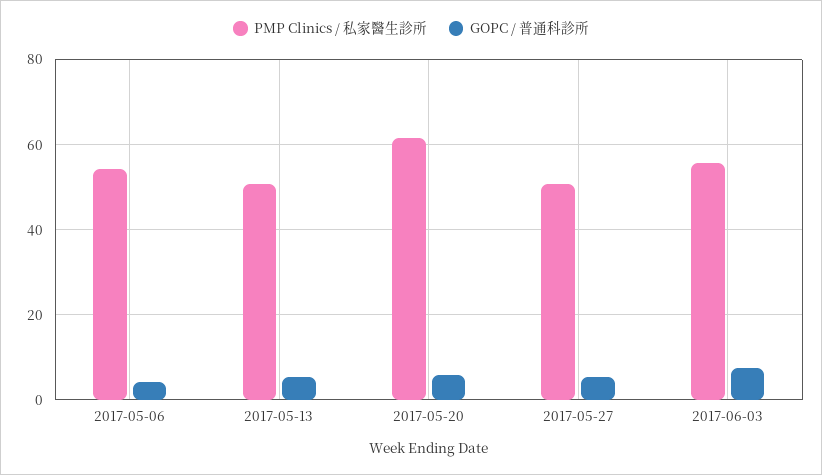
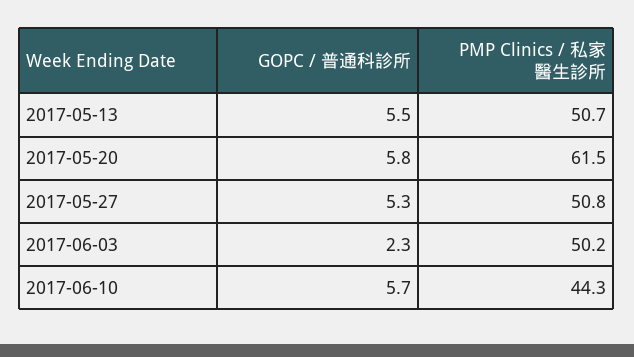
PMP Clinics / 私家醫生診所, 2017-05-06: 54 -> none
GOPC / 普通科診所, 2017-05-06: 4 -> none
PMP Clinics / 私家醫生診所, 2017-06-03: 56 -> 50.2
GOPC / 普通科診所, 2017-06-03: 8 -> 2.3
GOPC / 普通科診所, 2017-06-10: none -> 5.7
PMP Clinics / 私家醫生診所, 2017-06-10: none -> 44.3

